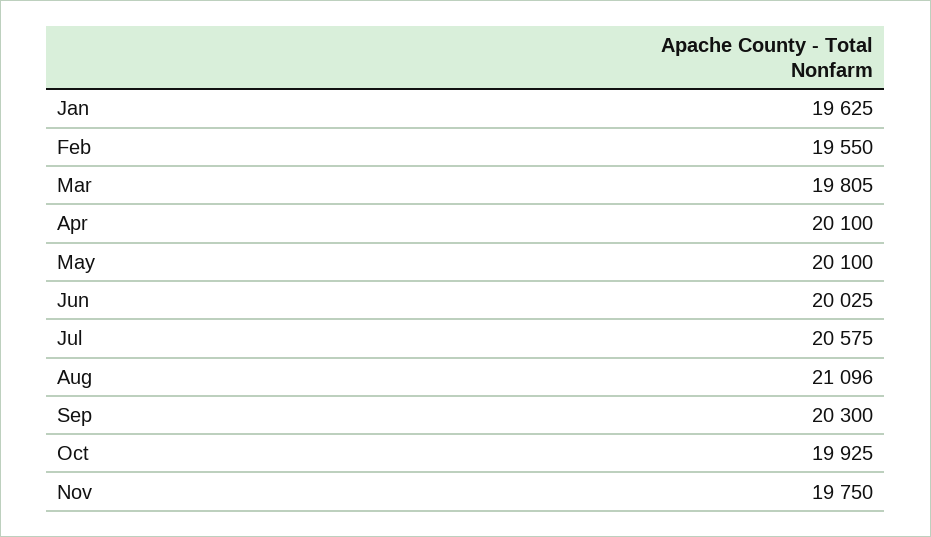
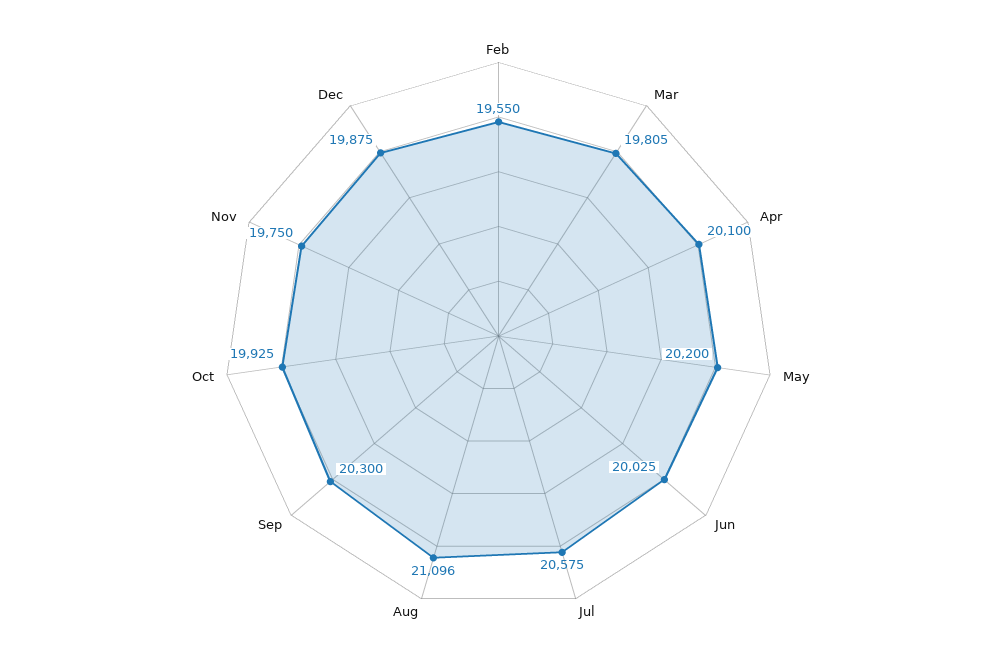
Jan: 19625 -> none
May: 20100 -> 20200
Dec: none -> 19875

